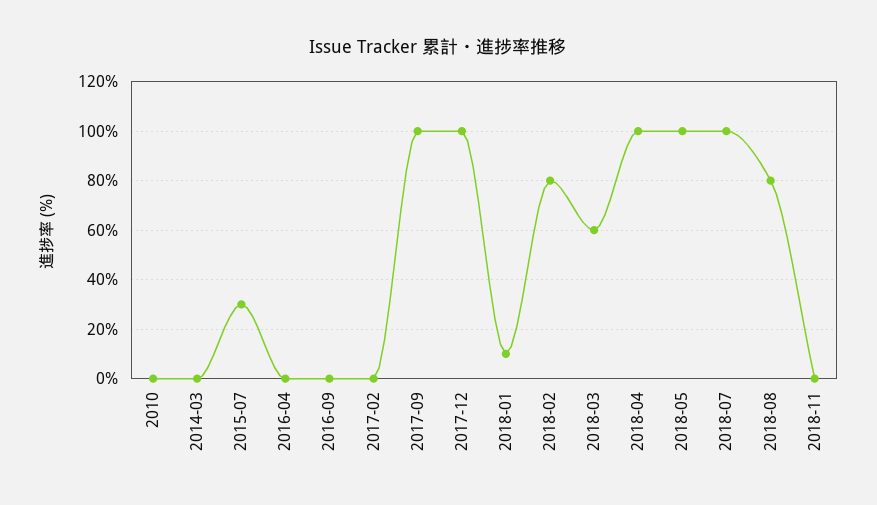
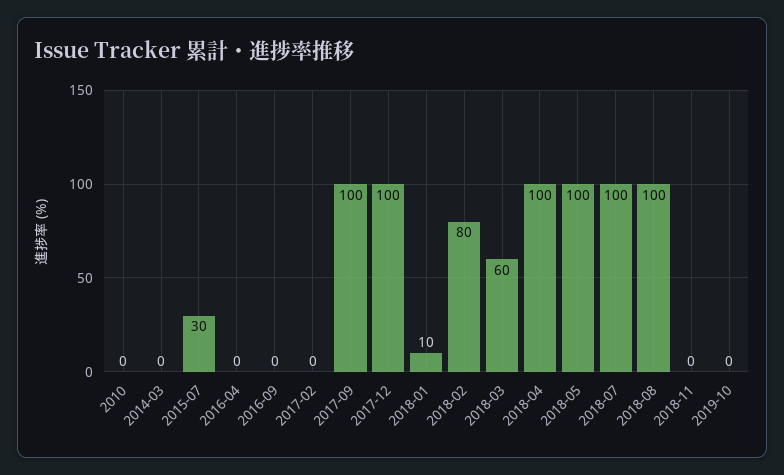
2018-08: 80 -> 100
2019-10: none -> 0

